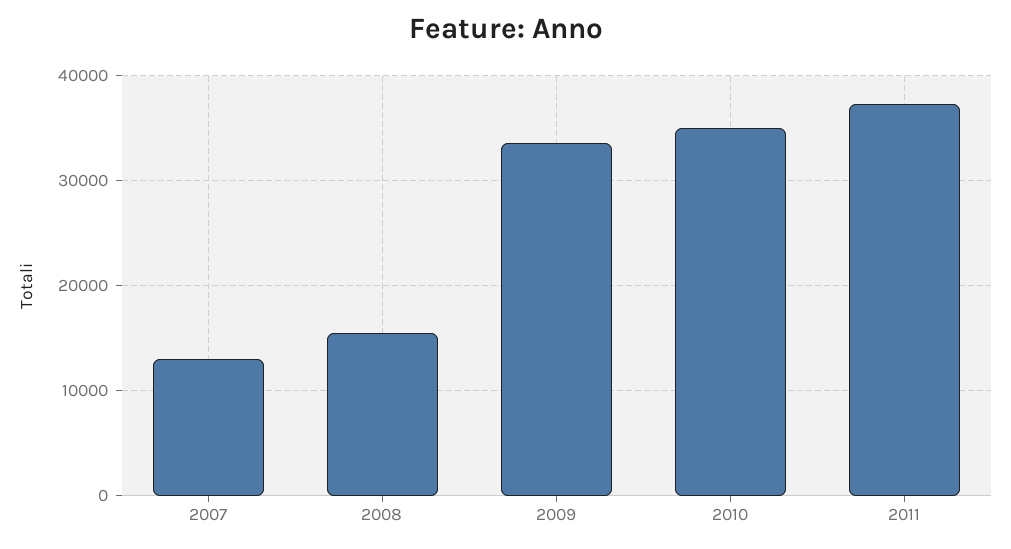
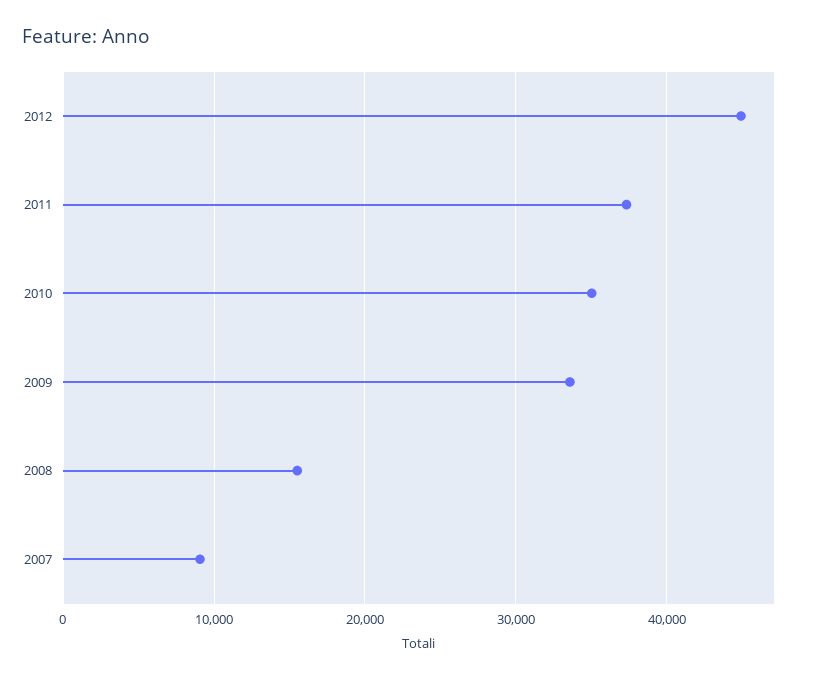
2007: 13000 -> 9000
2012: none -> 45000

